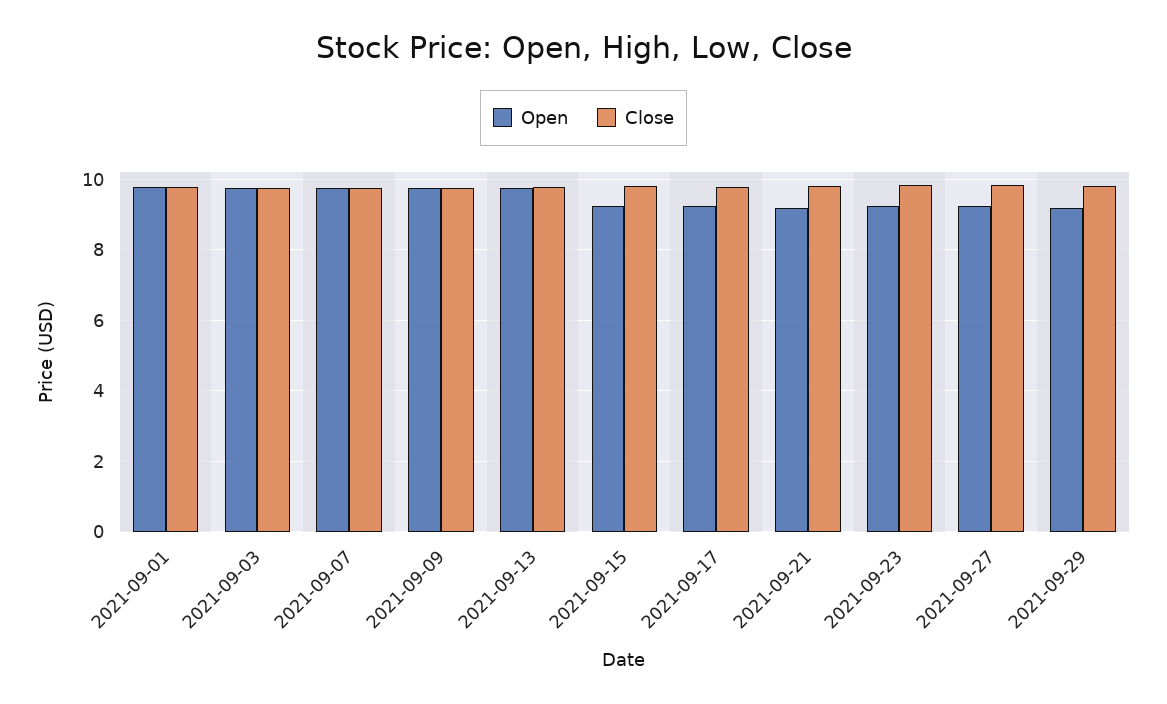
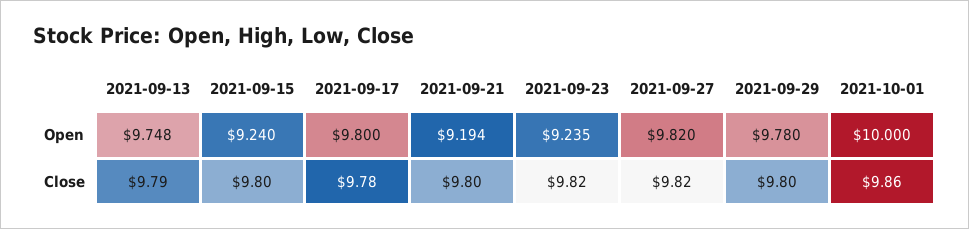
Open, 2021-09-01: 9.8 -> none
Close, 2021-09-01: 9.8 -> none
Open, 2021-09-03: 9.8 -> none
Close, 2021-09-03: 9.8 -> none
Open, 2021-09-07: 9.8 -> none
Close, 2021-09-07: 9.8 -> none
Open, 2021-09-09: 9.8 -> none
Close, 2021-09-09: 9.8 -> none
Open, 2021-09-17: 9.2 -> 9.8
Open, 2021-09-27: 9.2 -> 9.82
Open, 2021-09-29: 9.2 -> 9.78
Open, 2021-10-01: none -> 10
Close, 2021-10-01: none -> 9.86

